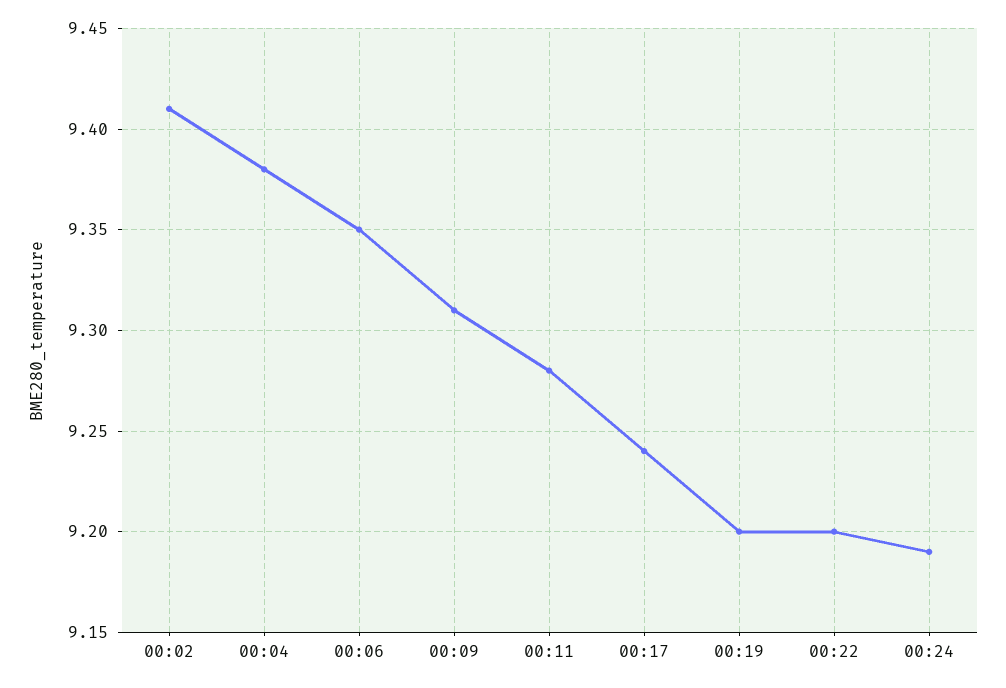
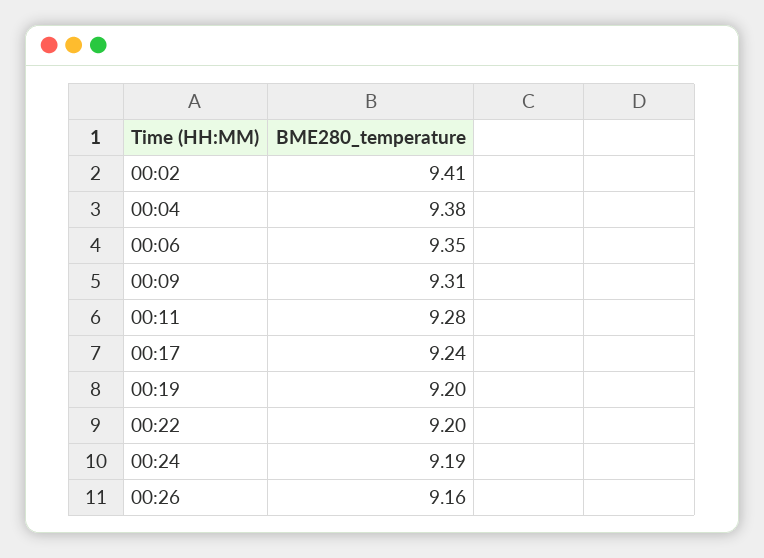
00:26: none -> 9.16

